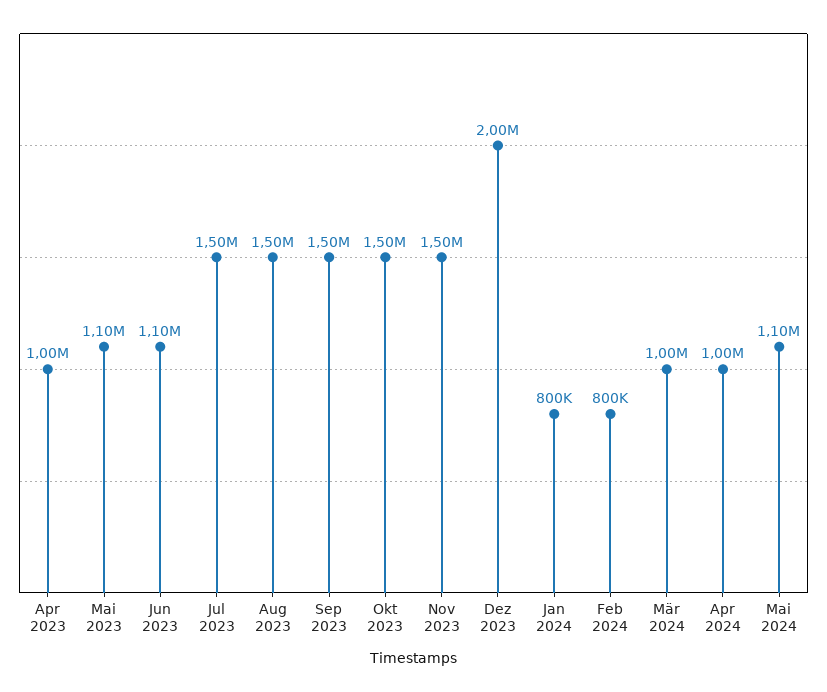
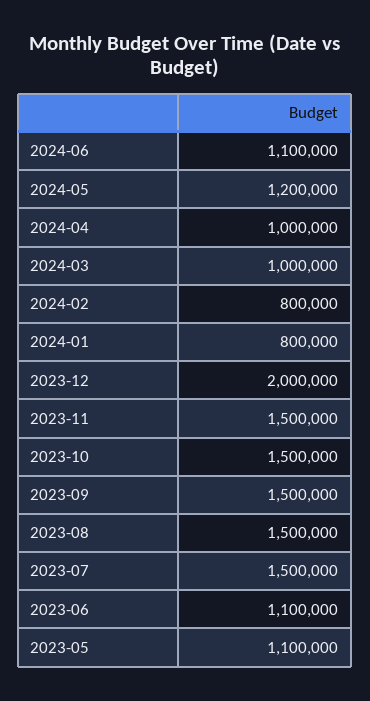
Apr 2023: 1000000 -> none
Mai 2024: 1100000 -> 1200000
2024-06: none -> 1100000

